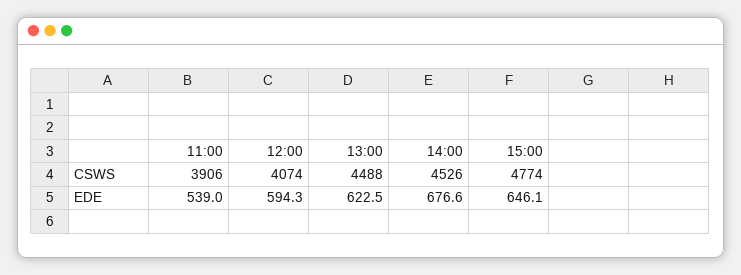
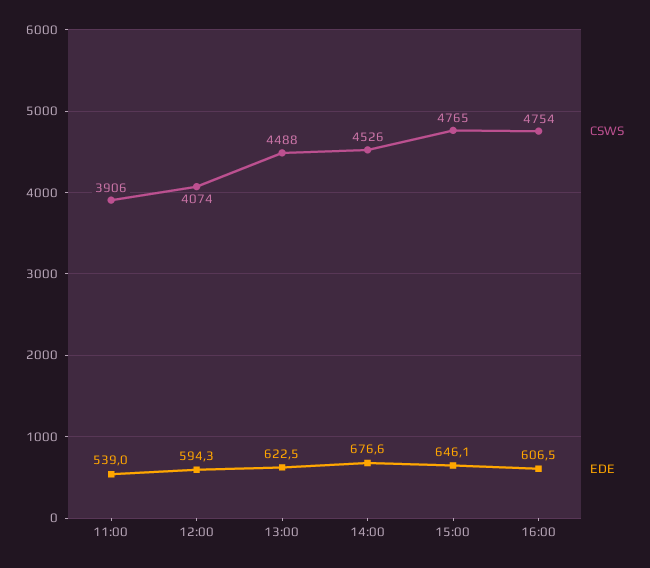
CSWS, 15:00: 4774 -> 4765
CSWS, 16:00: none -> 4754
EDE, 16:00: none -> 606.5

